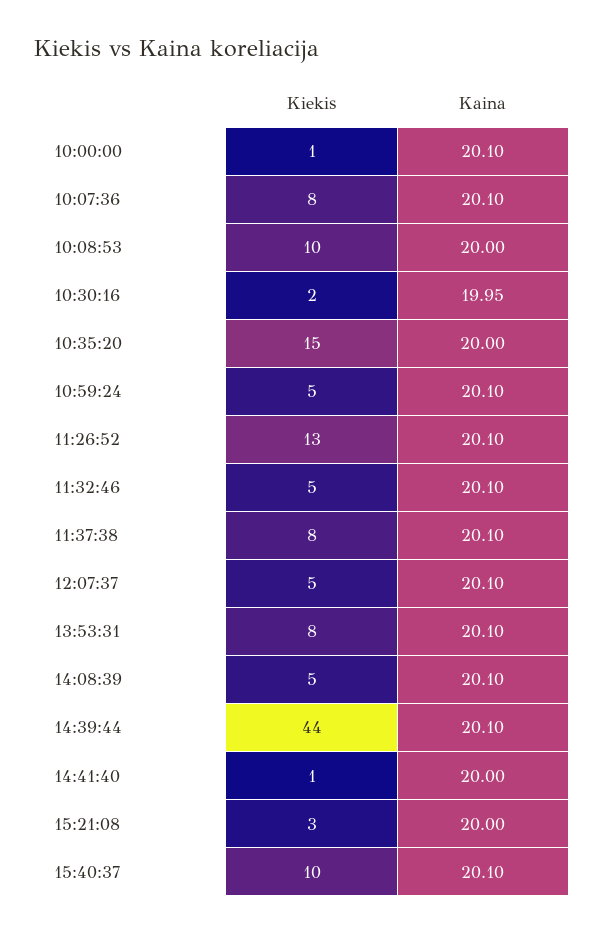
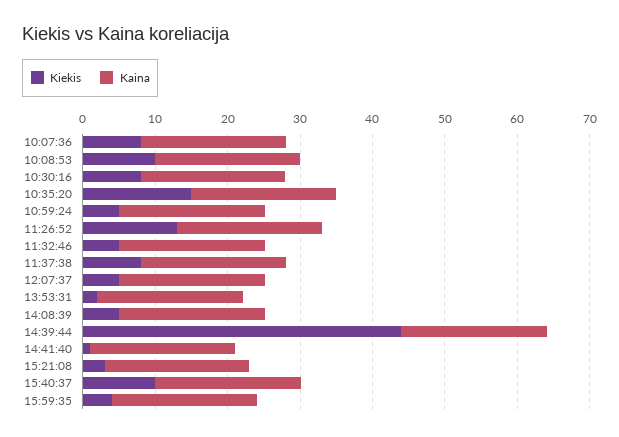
Kiekis, 10:00:00: 1 -> none
Kaina, 10:00:00: 20.1 -> none
Kiekis, 10:30:16: 2 -> 8
Kiekis, 13:53:31: 8 -> 2
Kiekis, 15:59:35: none -> 4
Kaina, 15:59:35: none -> 20

